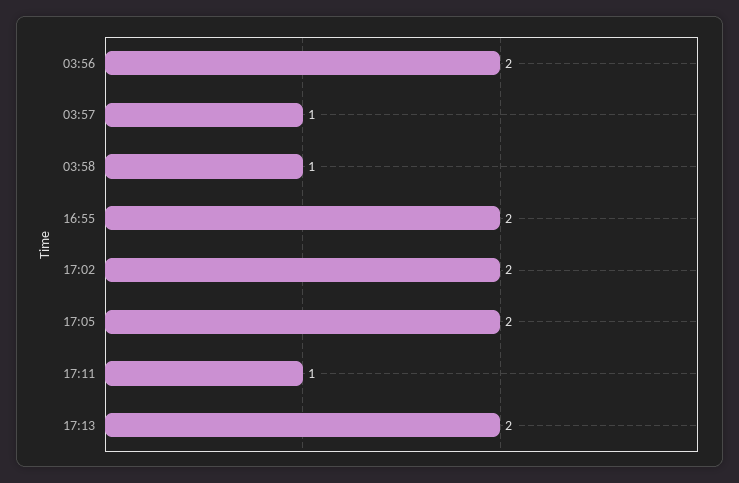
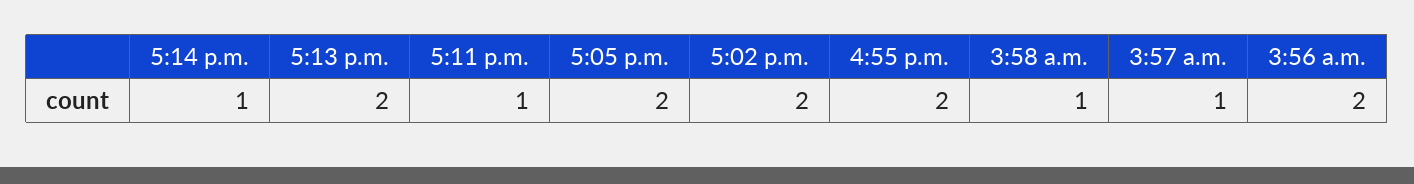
5:14 p.m.: none -> 1

